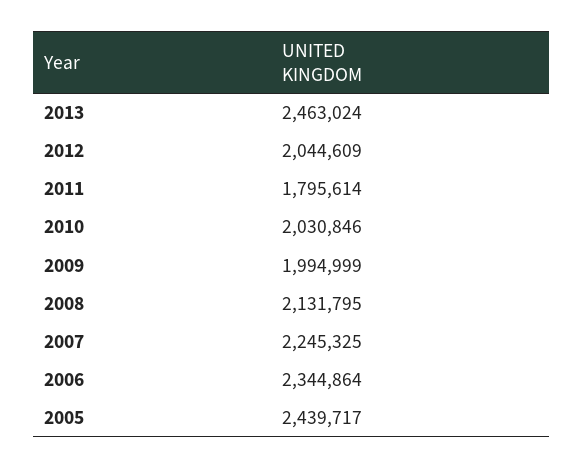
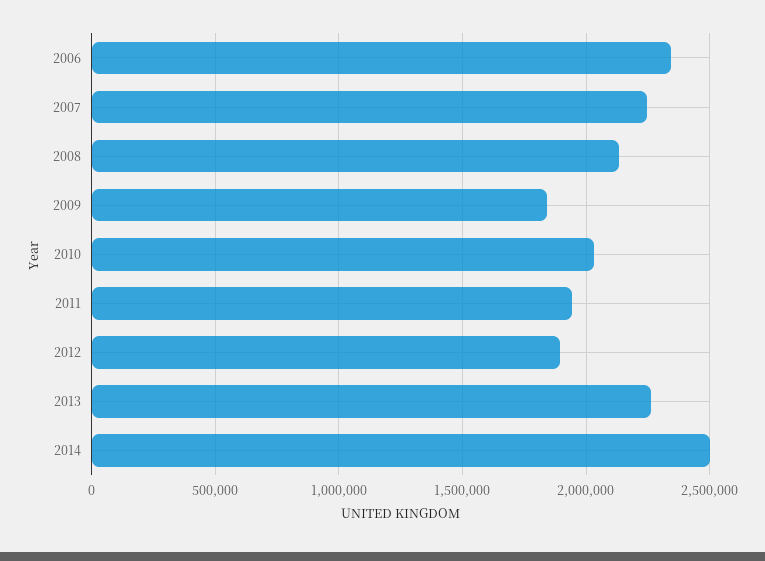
2013: 2463024 -> 2250000
2012: 2044609 -> 1900000
2011: 1795614 -> 1950000
2009: 1994999 -> 1850000
2005: 2439717 -> none
2014: none -> 2500000

